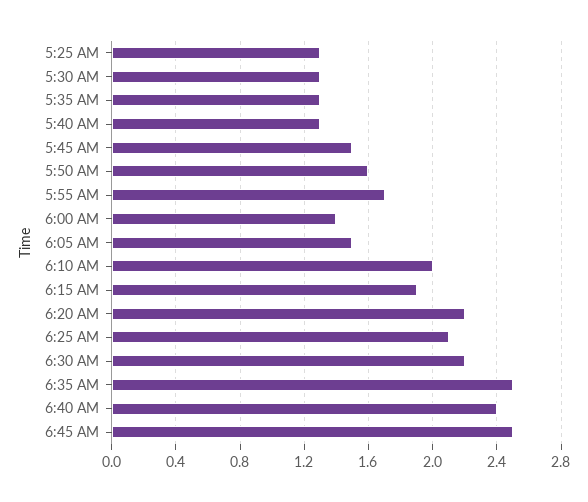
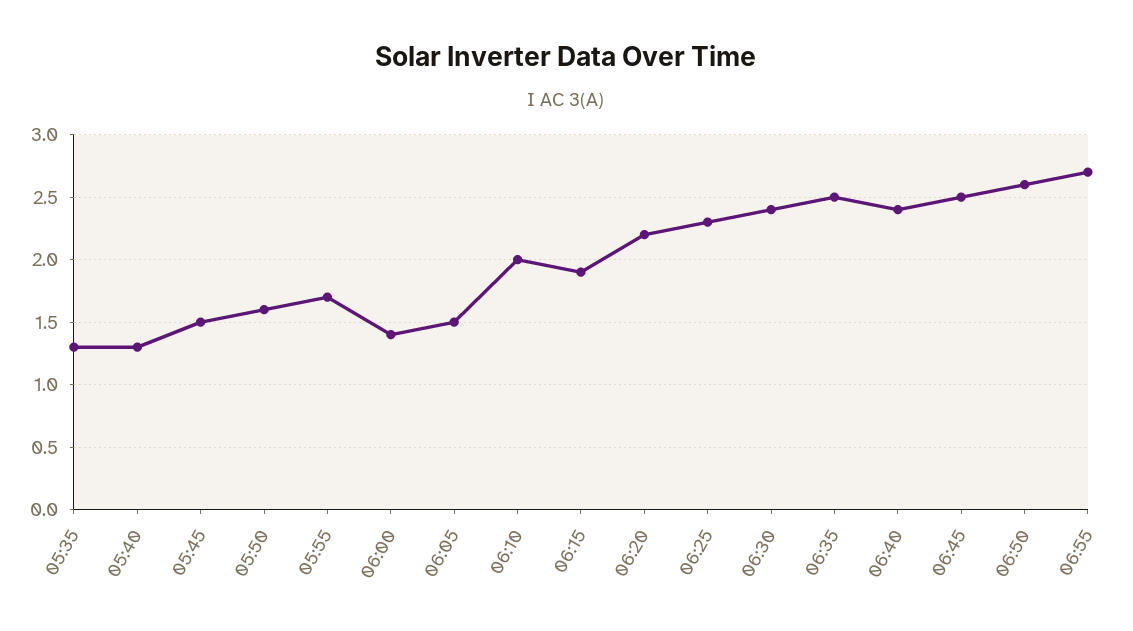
5:25 AM: 1.3 -> none
5:30 AM: 1.3 -> none
6:25 AM: 2.1 -> 2.3
6:30 AM: 2.2 -> 2.4
06:50: none -> 2.6
06:55: none -> 2.7

